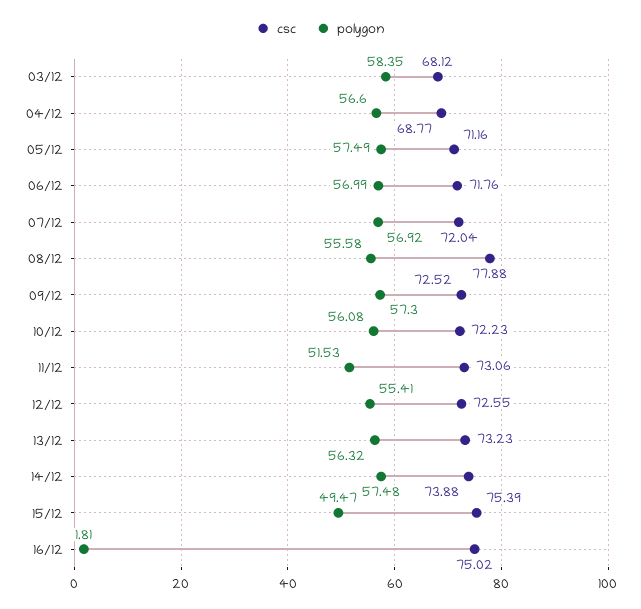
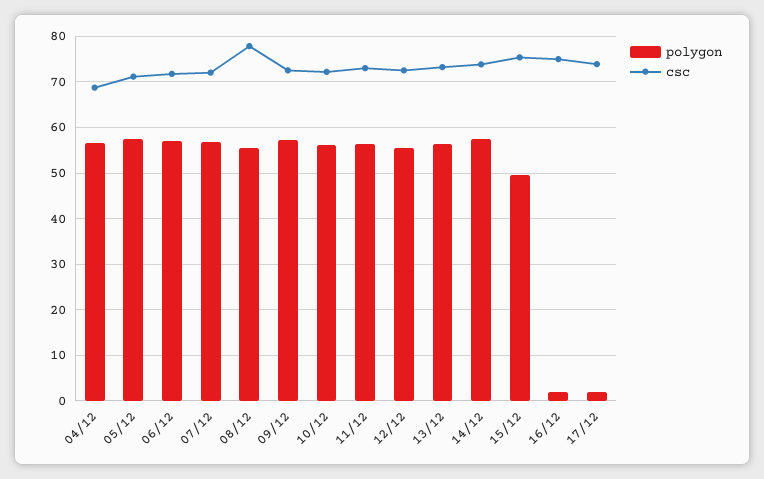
csc, 03/12: 68.12 -> none
polygon, 03/12: 58.35 -> none
polygon, 11/12: 51.53 -> 56
polygon, 17/12: none -> 2
csc, 17/12: none -> 74

